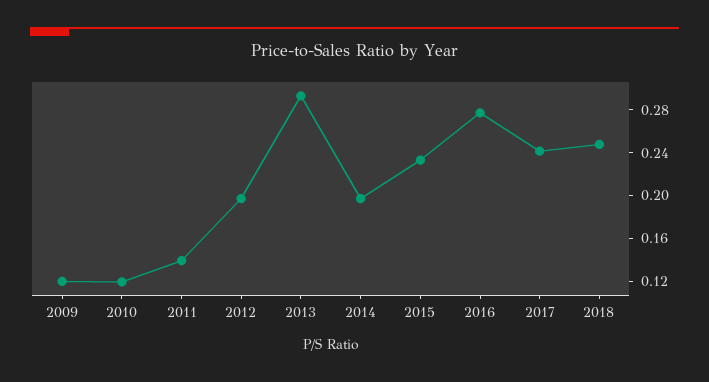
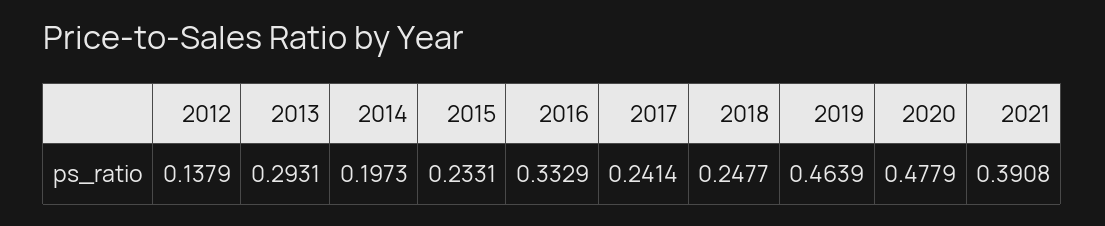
2009: 0.12 -> none
2010: 0.12 -> none
2011: 0.14 -> none
2012: 0.2 -> 0.1379
2016: 0.28 -> 0.3329
2019: none -> 0.4639
2020: none -> 0.4779
2021: none -> 0.3908

